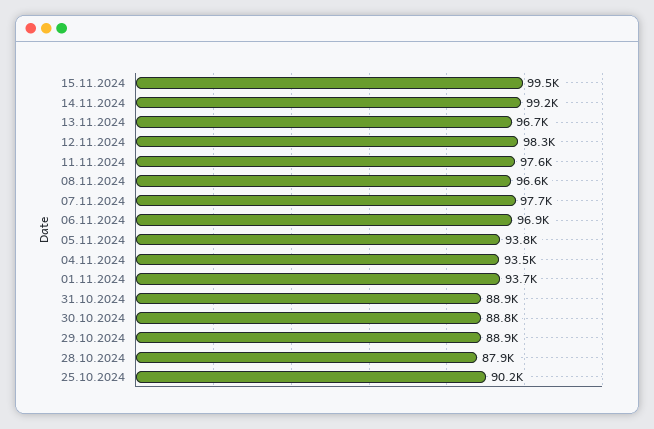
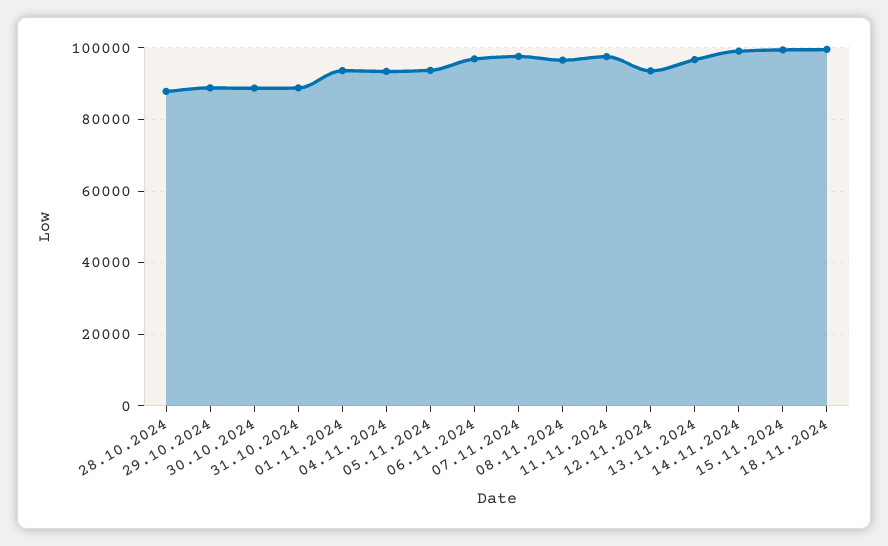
12.11.2024: 98300 -> 94000
25.10.2024: 90200 -> none
18.11.2024: none -> 100000

